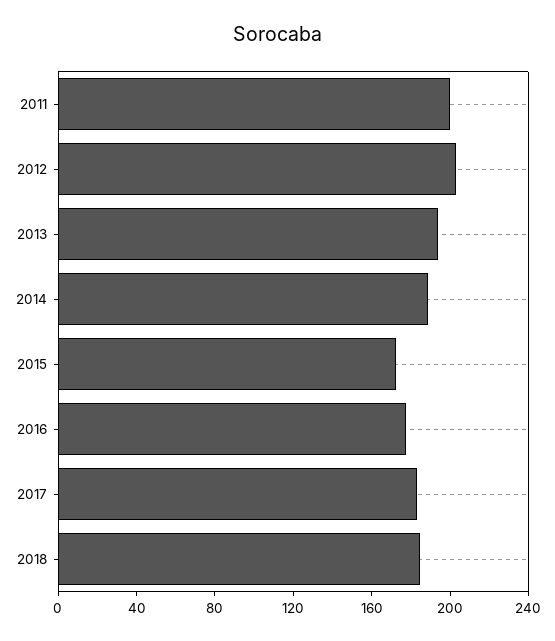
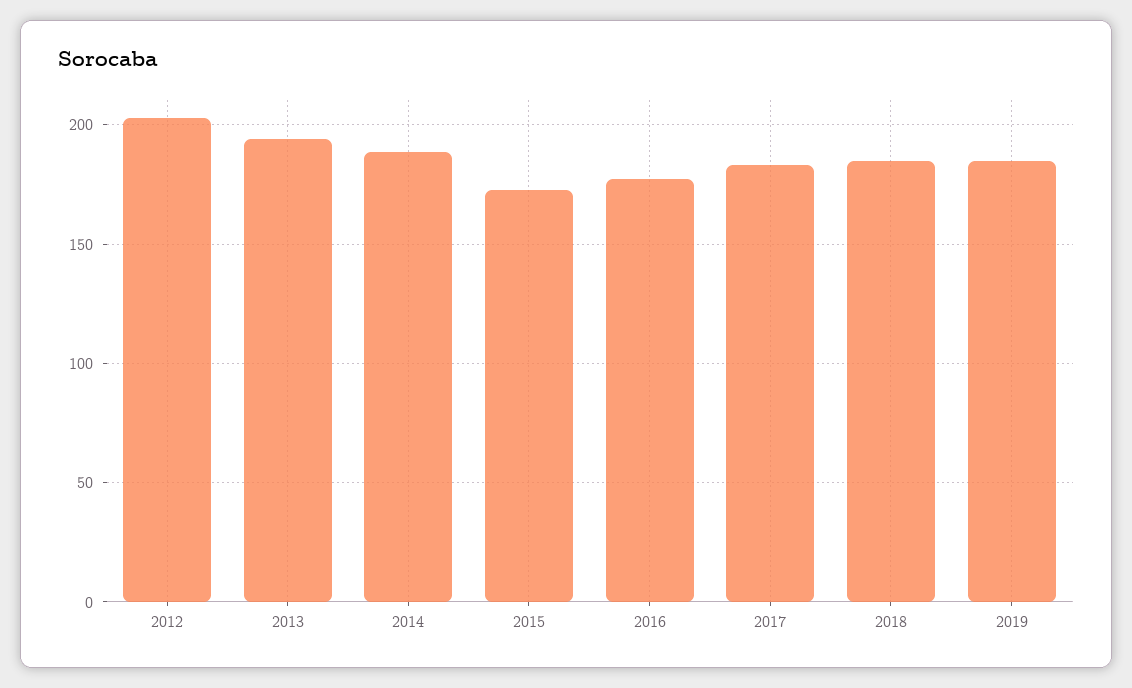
2011: 200 -> none
2019: none -> 185

